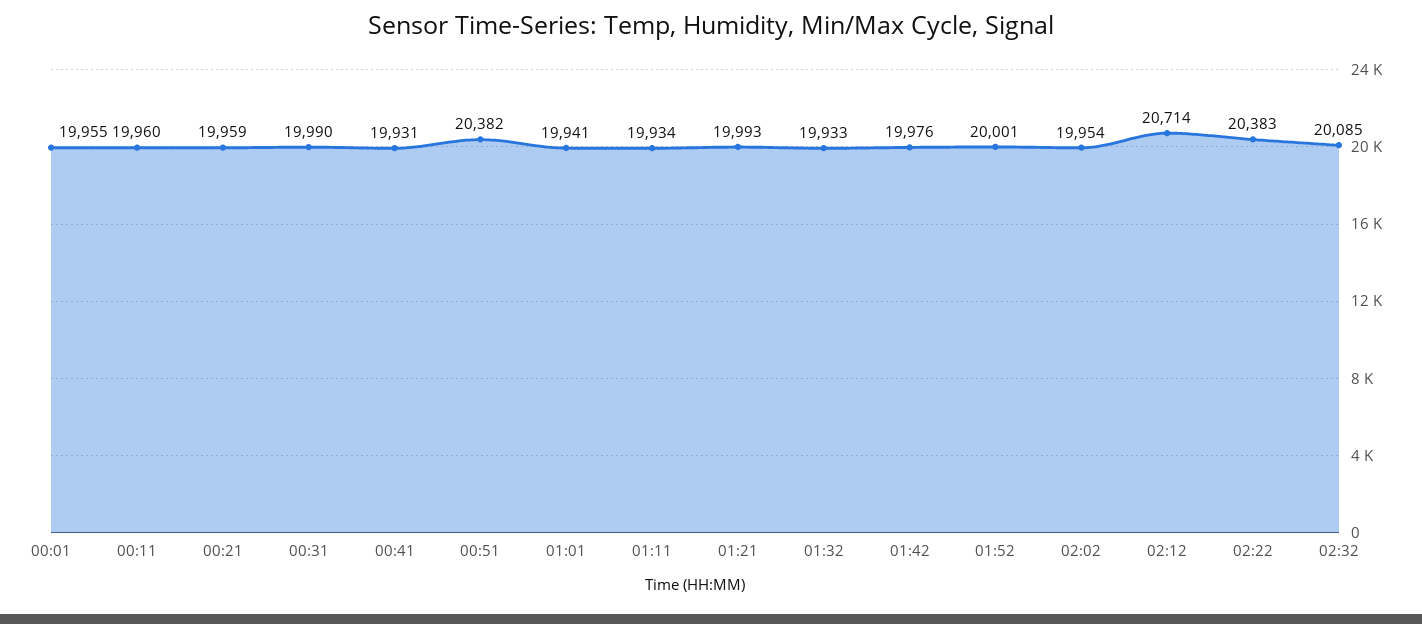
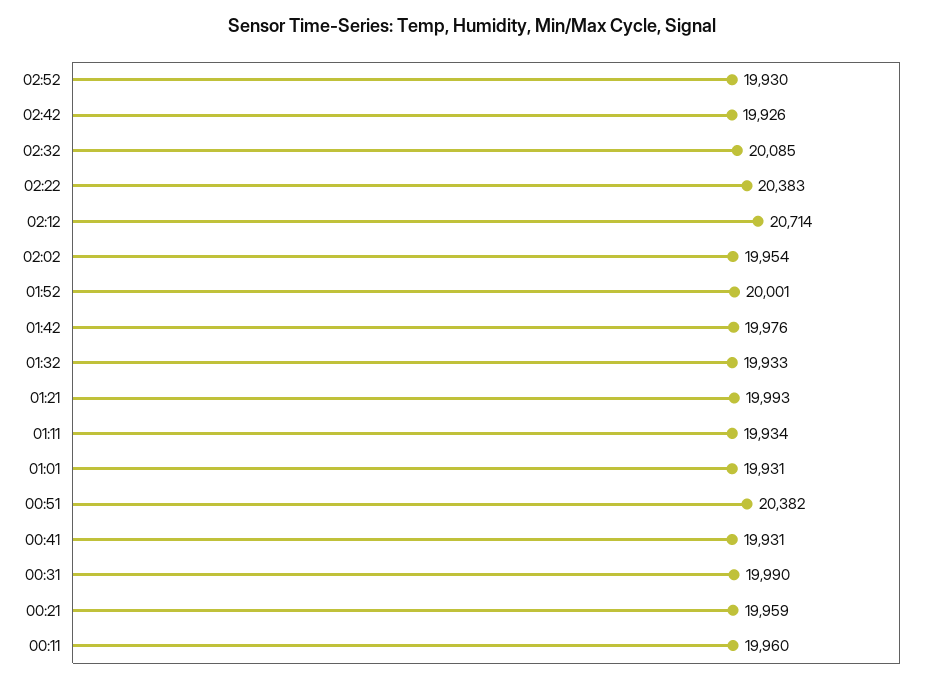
00:01: 19955 -> none
01:01: 19941 -> 19931
02:52: none -> 19930
02:42: none -> 19926

